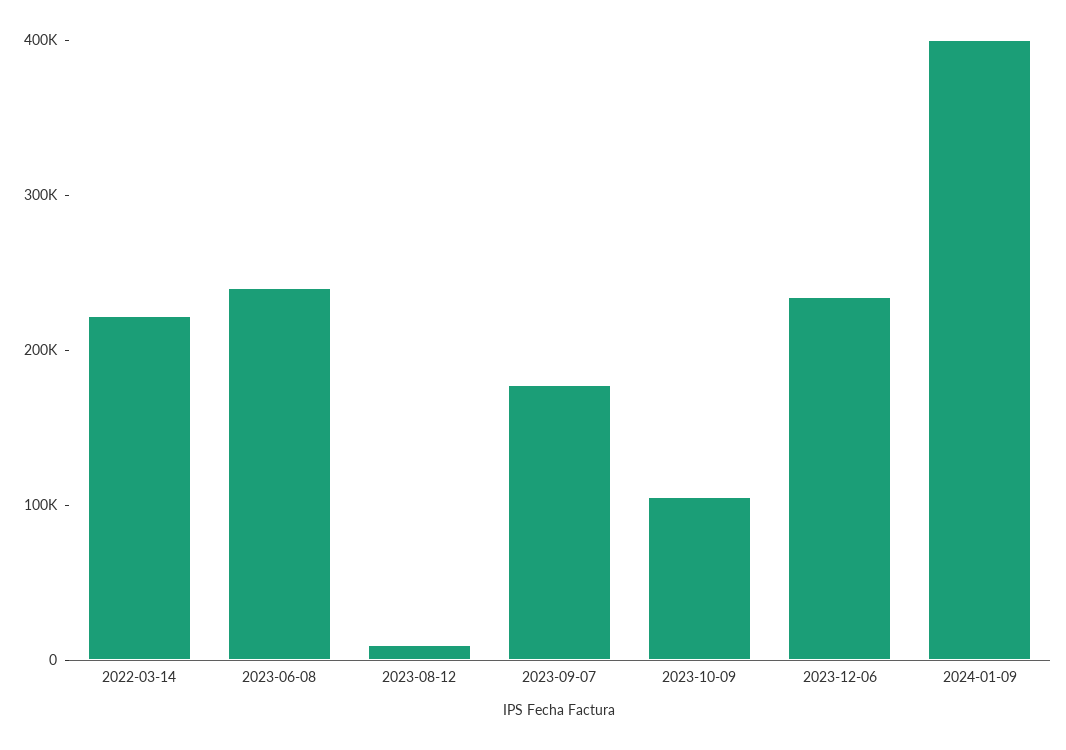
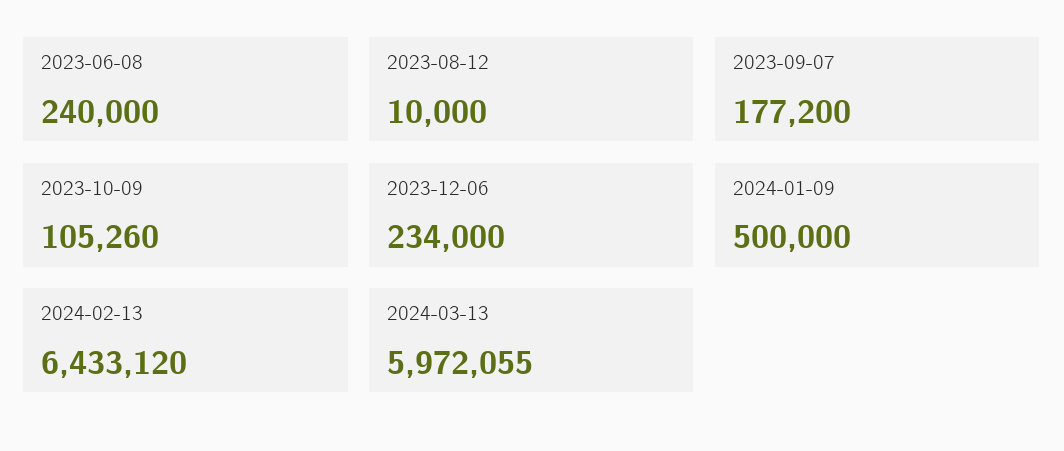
2022-03-14: 220000 -> none
2024-01-09: 400000 -> 500000
2024-02-13: none -> 6433120
2024-03-13: none -> 5972055

